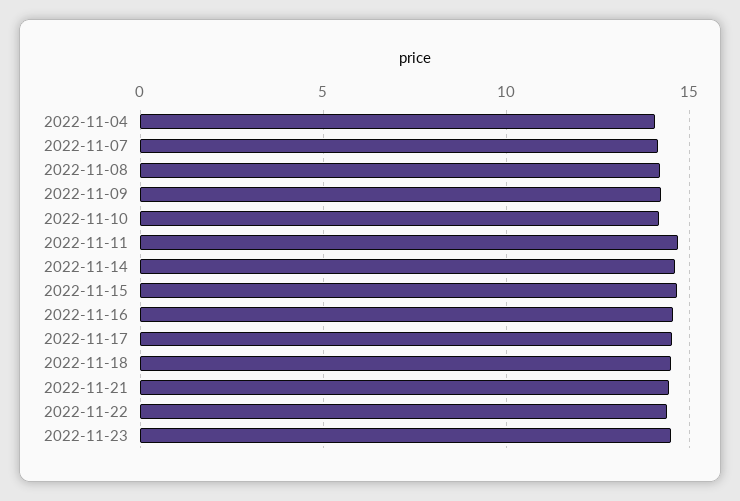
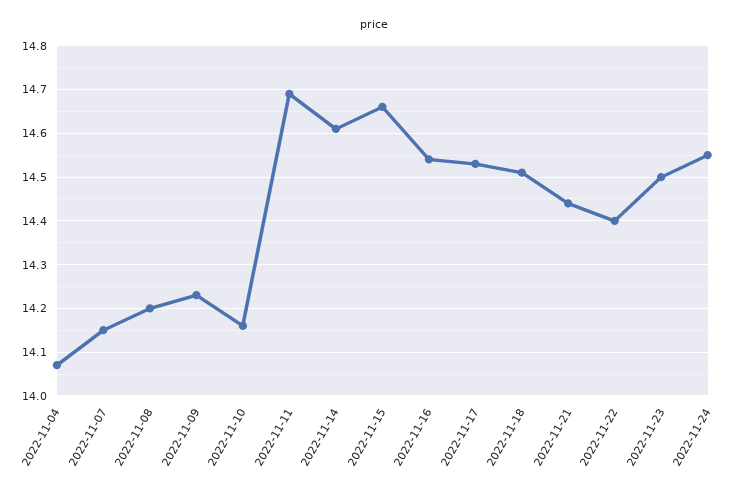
2022-11-24: none -> 14.55

